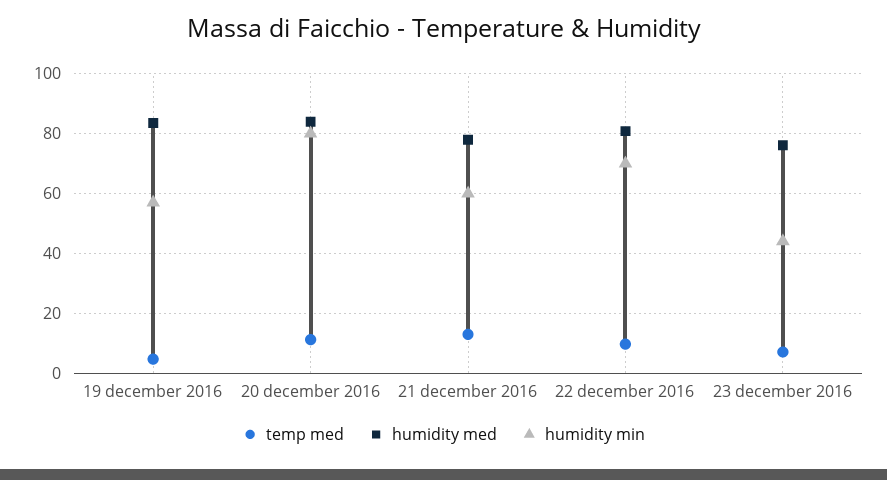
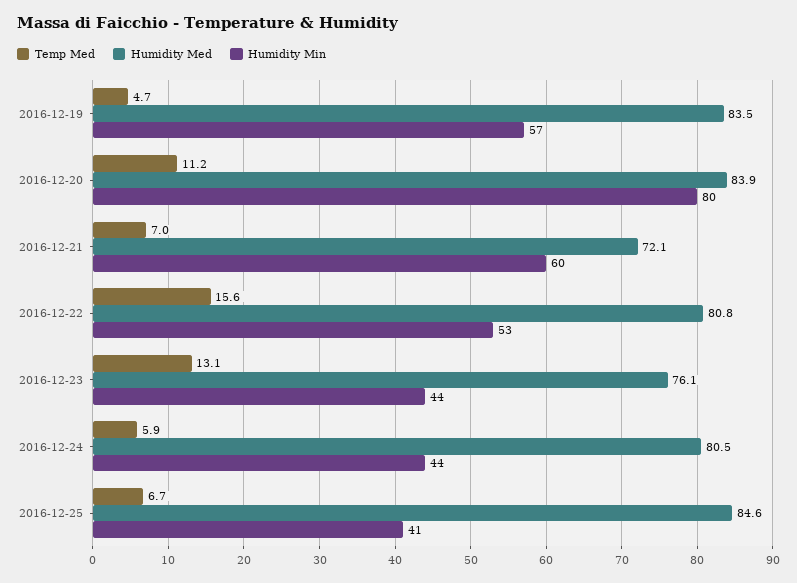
temp med, 21 december 2016: 12.5 -> 7
humidity med, 21 december 2016: 77.5 -> 72.1
temp med, 22 december 2016: 10 -> 15.6
humidity min, 22 december 2016: 70 -> 53
temp med, 23 december 2016: 7.5 -> 13.1
temp med, 2016-12-24: none -> 5.9
humidity med, 2016-12-24: none -> 80.5
humidity min, 2016-12-24: none -> 44
temp med, 2016-12-25: none -> 6.7
humidity med, 2016-12-25: none -> 84.6
humidity min, 2016-12-25: none -> 41

